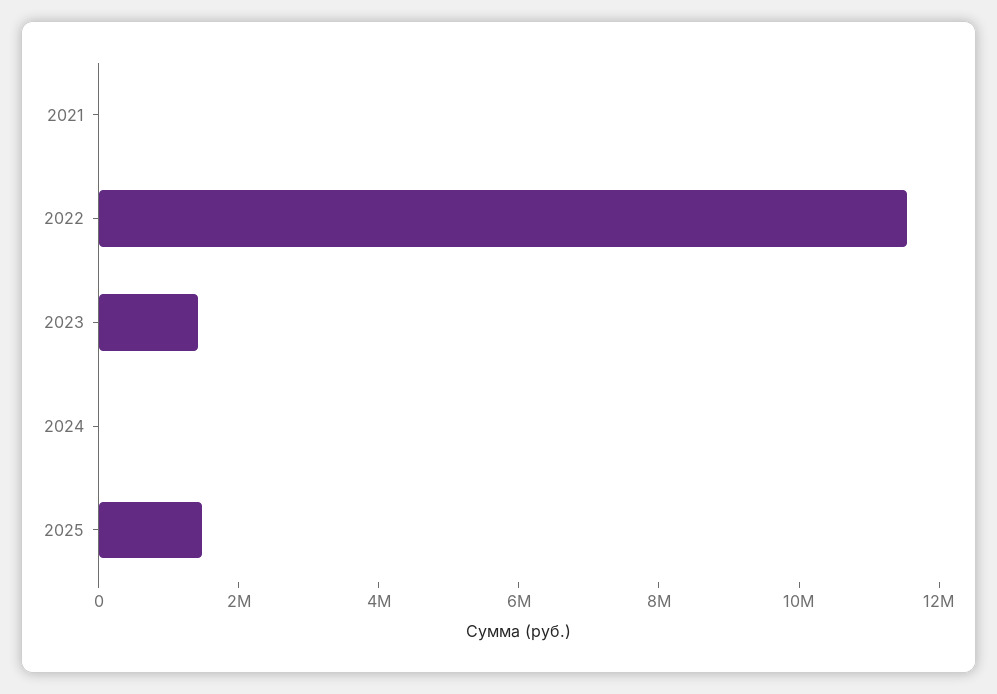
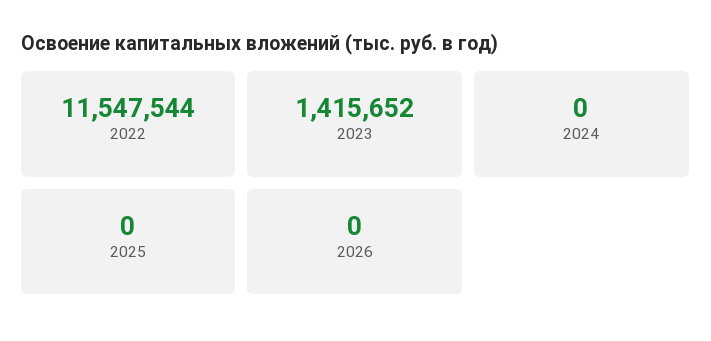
2021: 0 -> none
2025: 1500000 -> 0
2026: none -> 0

